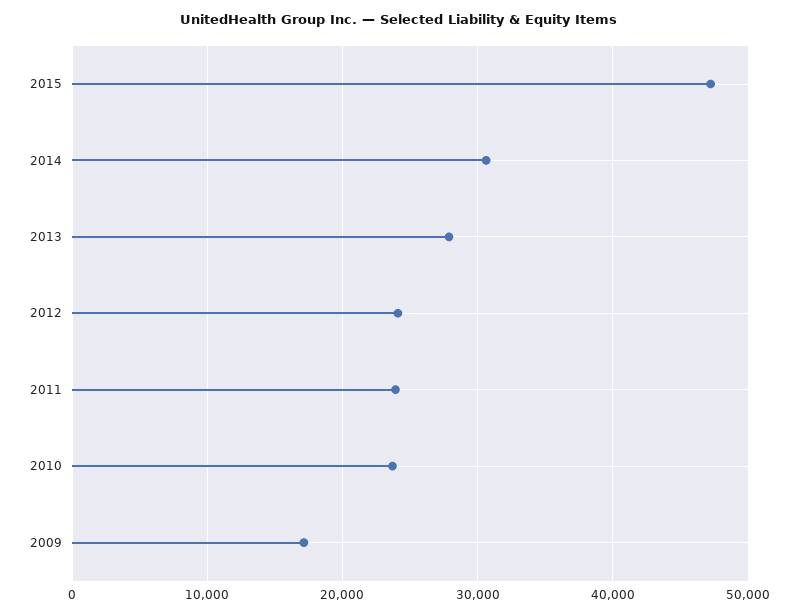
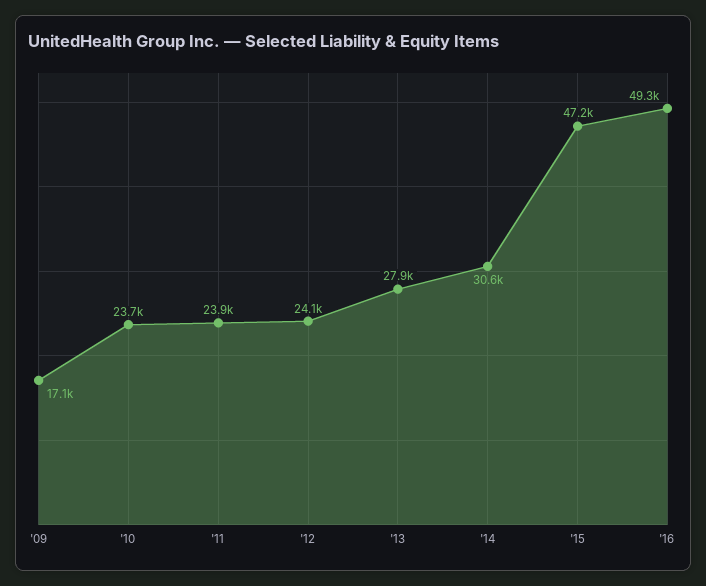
'16: none -> 49300

